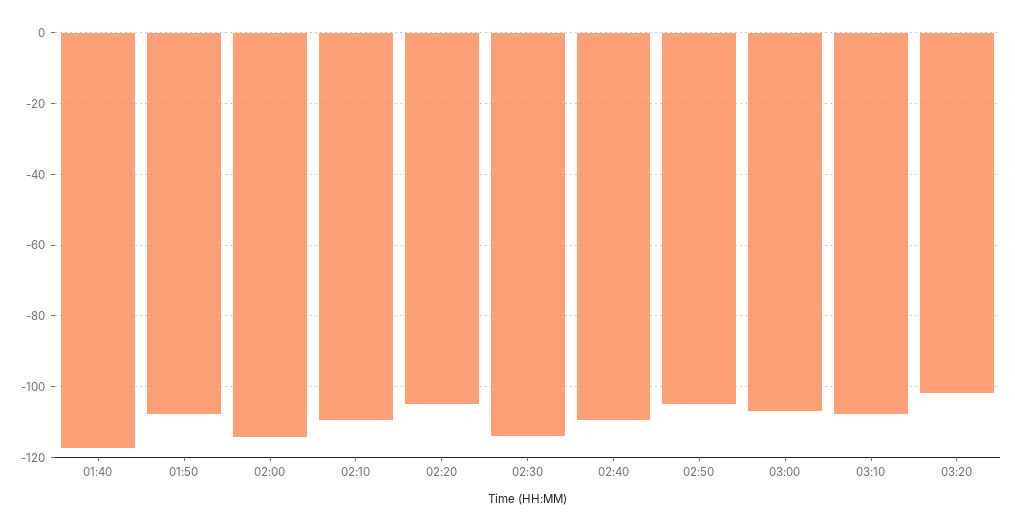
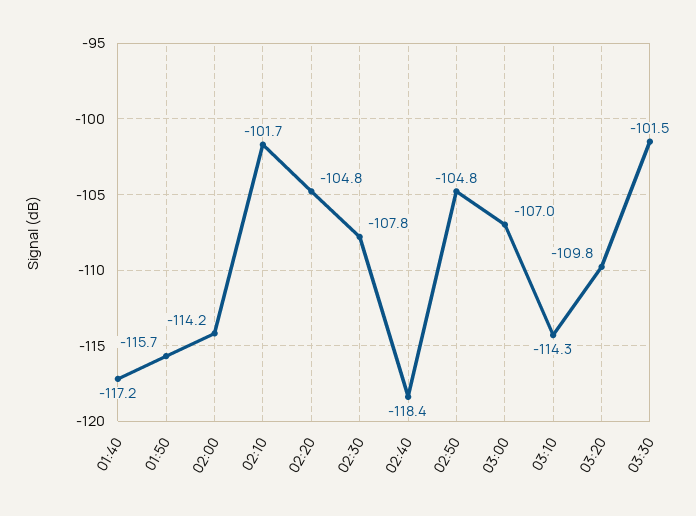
01:50: -108 -> -115.7
02:10: -110 -> -101.7
02:30: -114 -> -107.8
02:40: -110 -> -118.4
03:10: -108 -> -114.3
03:20: -102 -> -109.8
03:30: none -> -101.5

